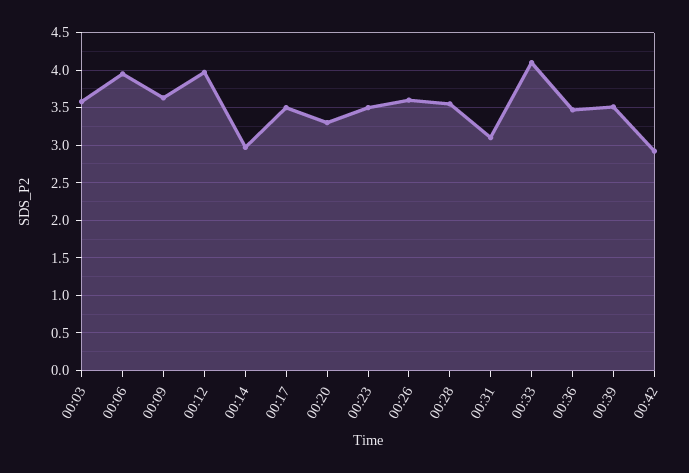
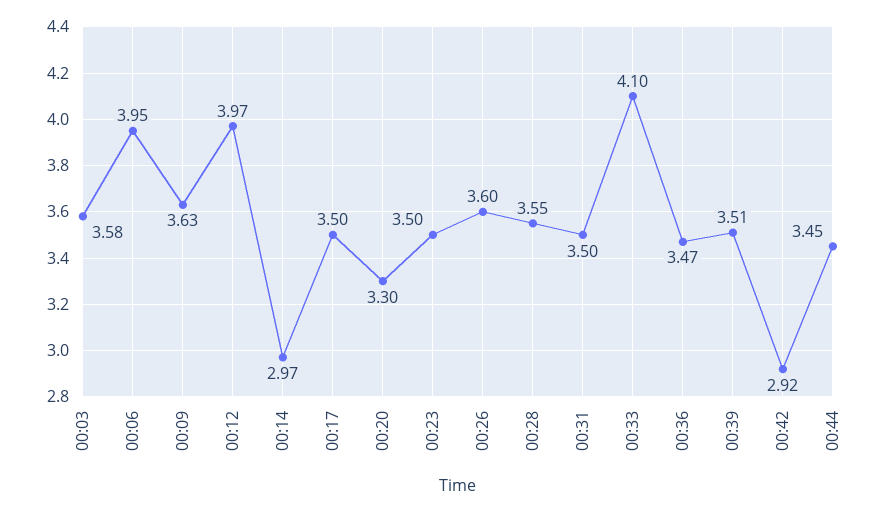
00:31: 3.1 -> 3.5
00:44: none -> 3.45

